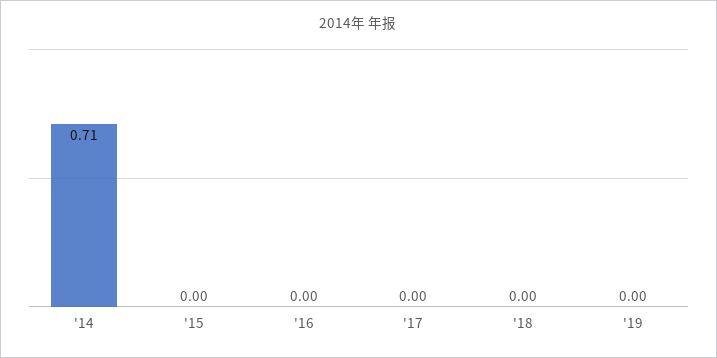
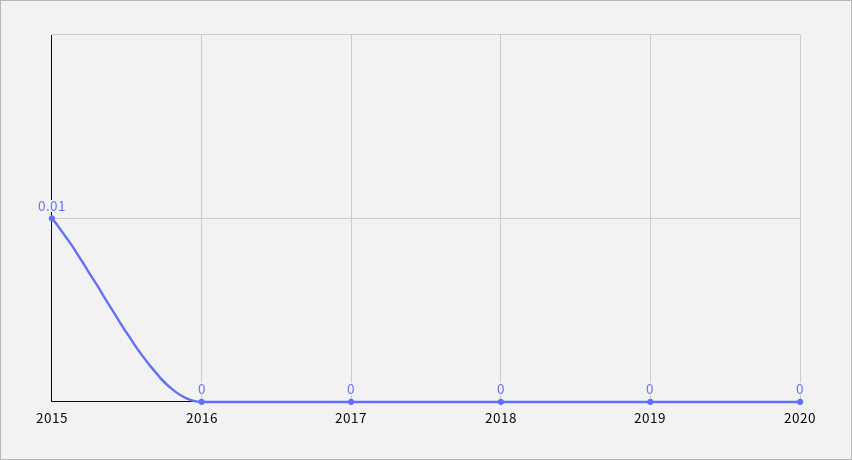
'14: 0.71 -> none
'15: 0 -> 0.01
2020: none -> 0

